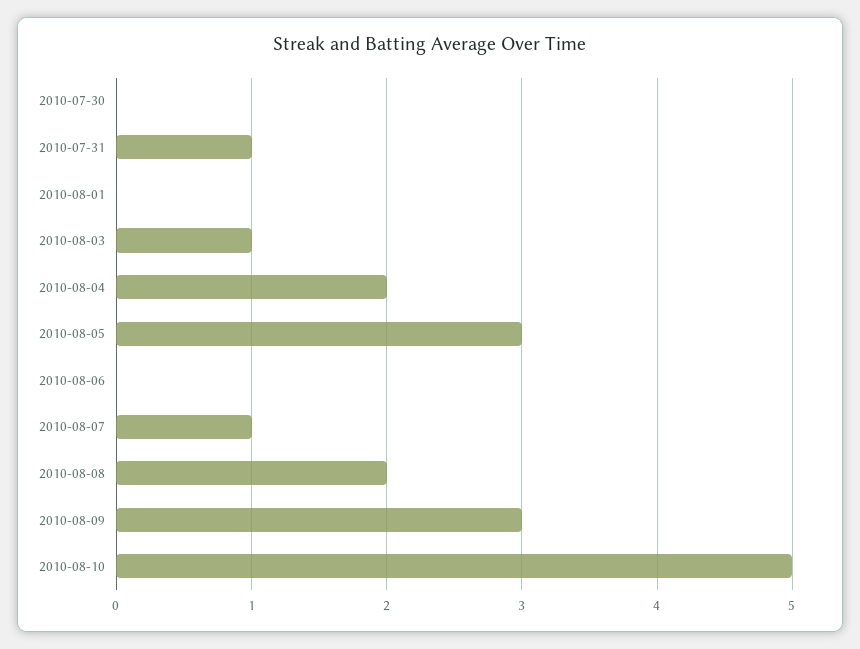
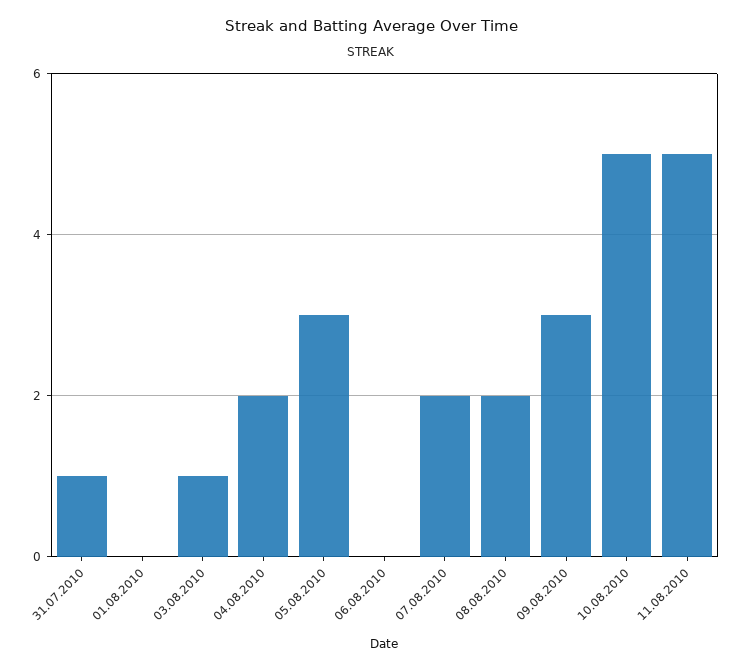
2010-07-30: 0 -> none
2010-08-07: 1 -> 2
11.08.2010: none -> 5

